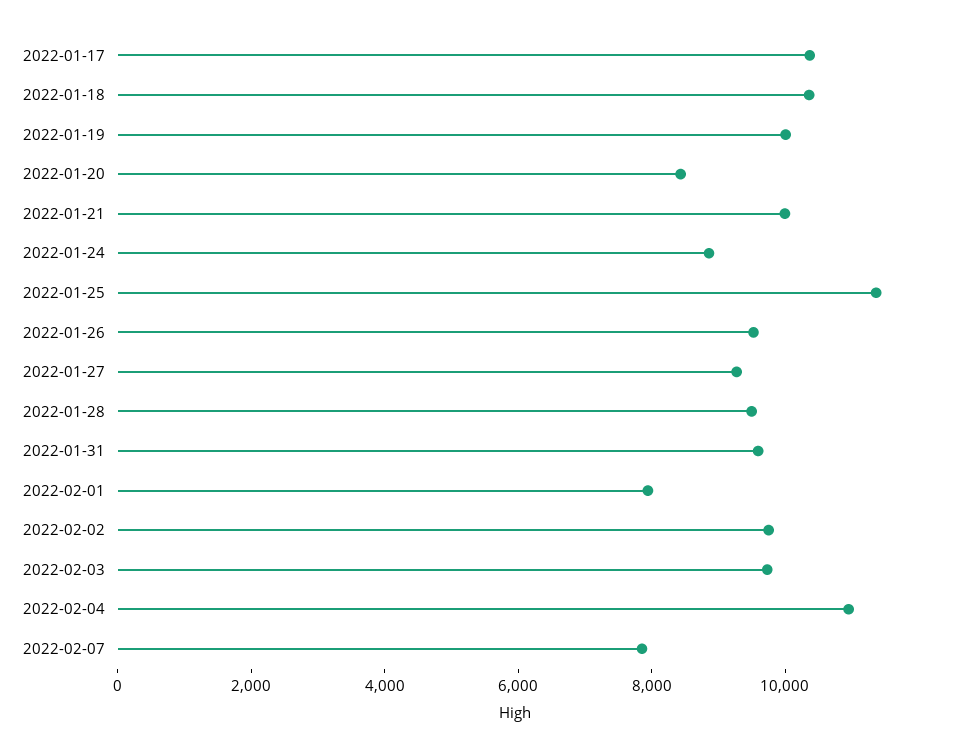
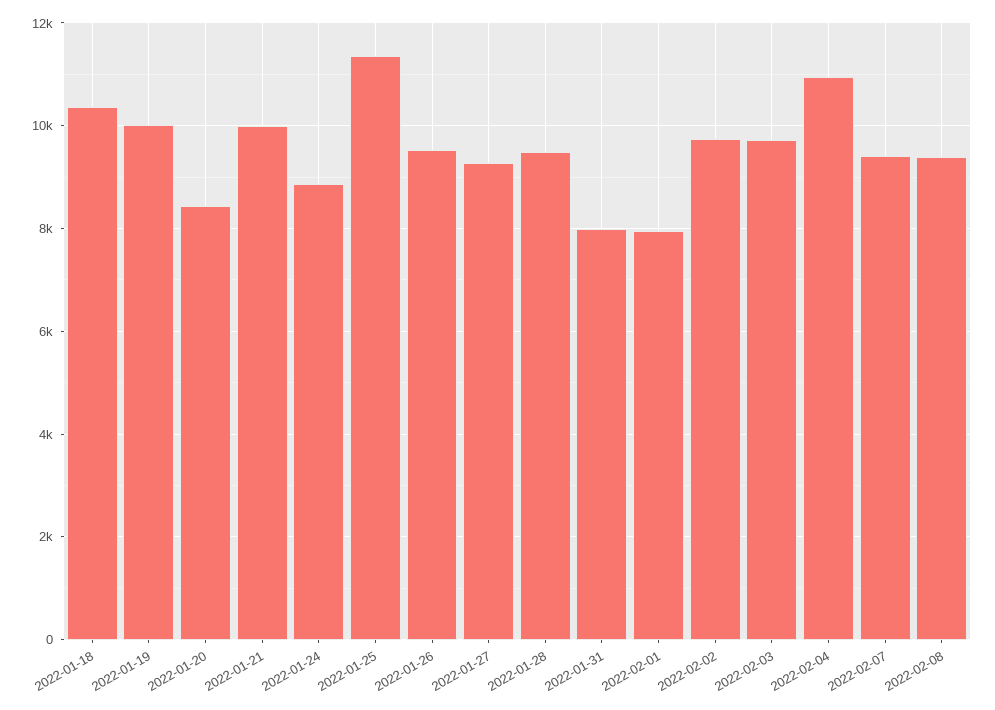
2022-01-17: 10500 -> none
2022-01-31: 9500 -> 8000
2022-02-07: 8000 -> 9400
2022-02-08: none -> 9400

